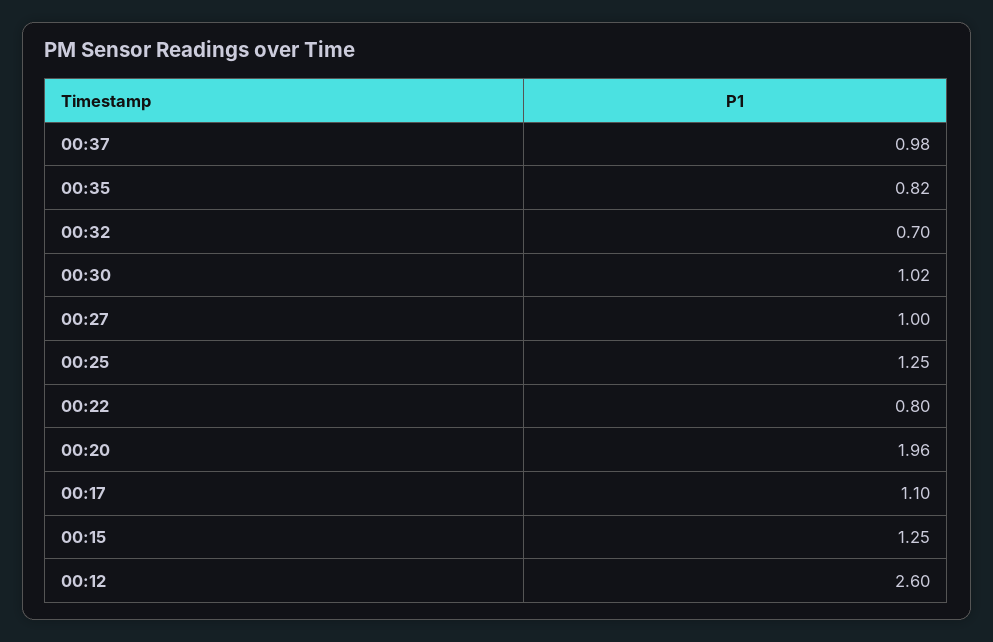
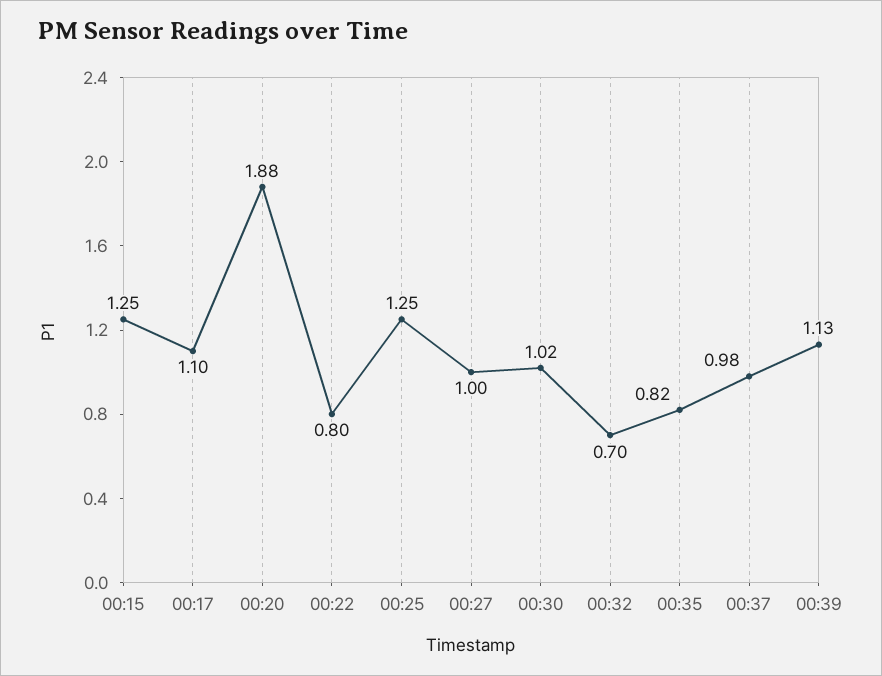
00:20: 1.96 -> 1.88
00:12: 2.6 -> none
00:39: none -> 1.13

